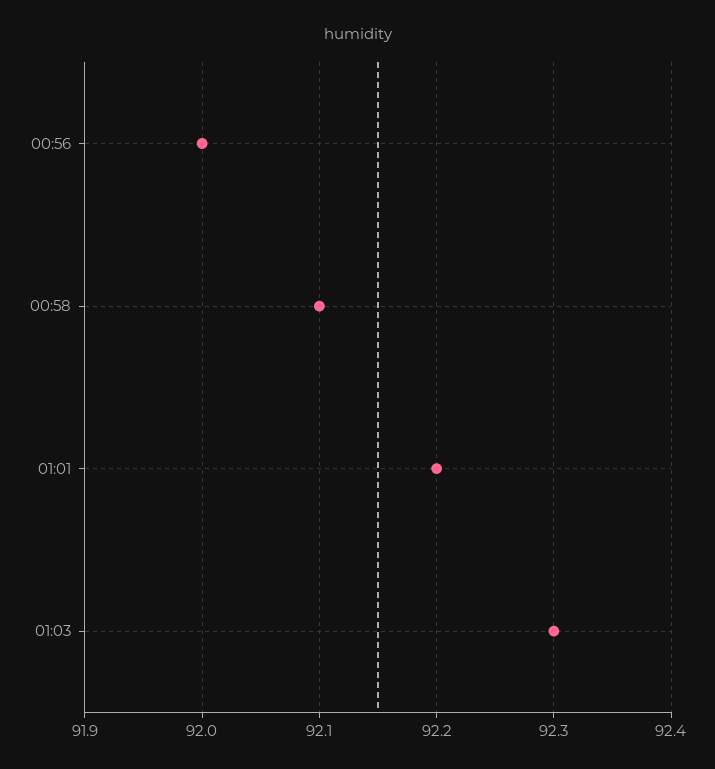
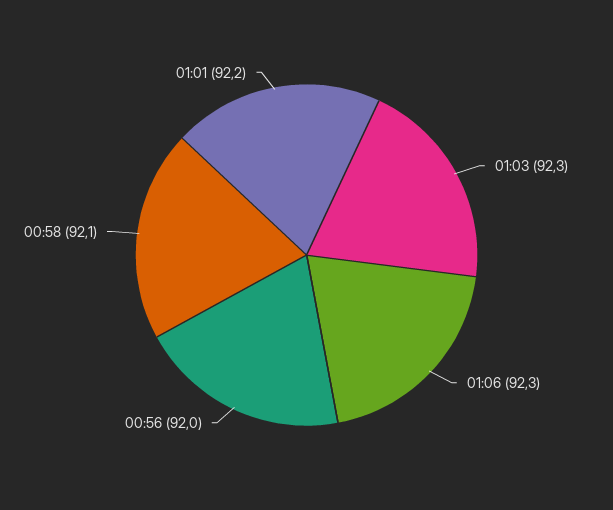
01:06: none -> 92.3

